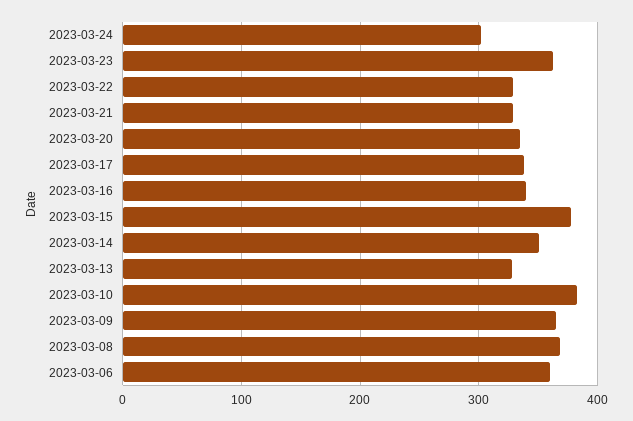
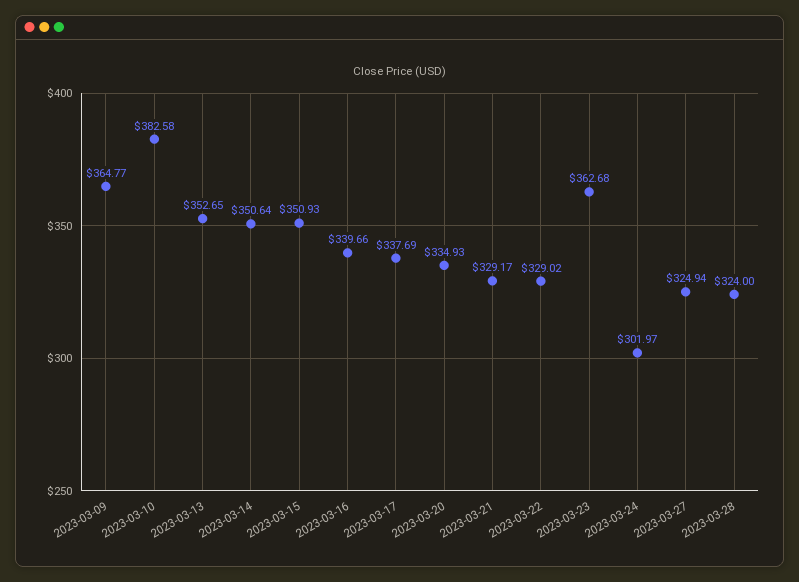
2023-03-15: 380 -> 350.93
2023-03-13: 330 -> 352.65
2023-03-08: 370 -> none
2023-03-06: 360 -> none
2023-03-27: none -> 324.94
2023-03-28: none -> 324

